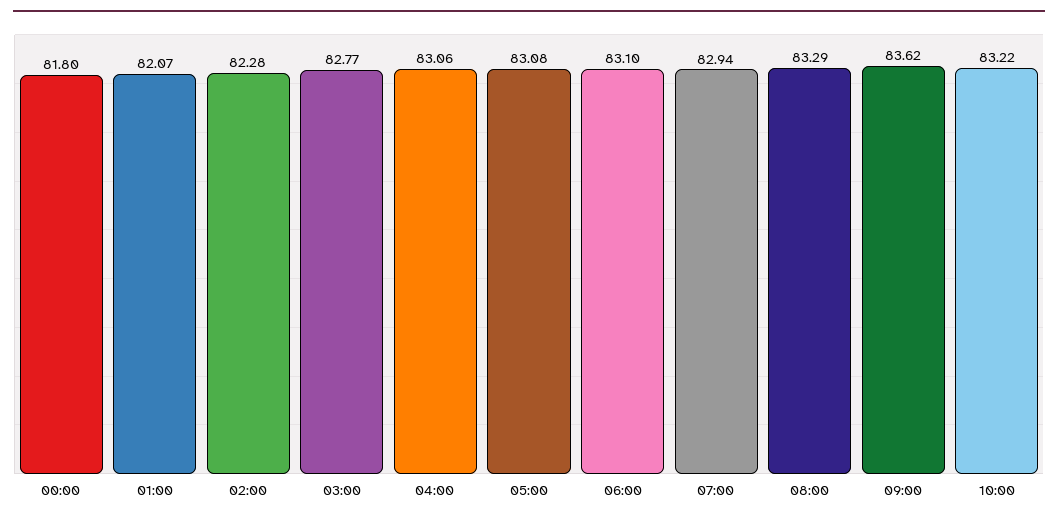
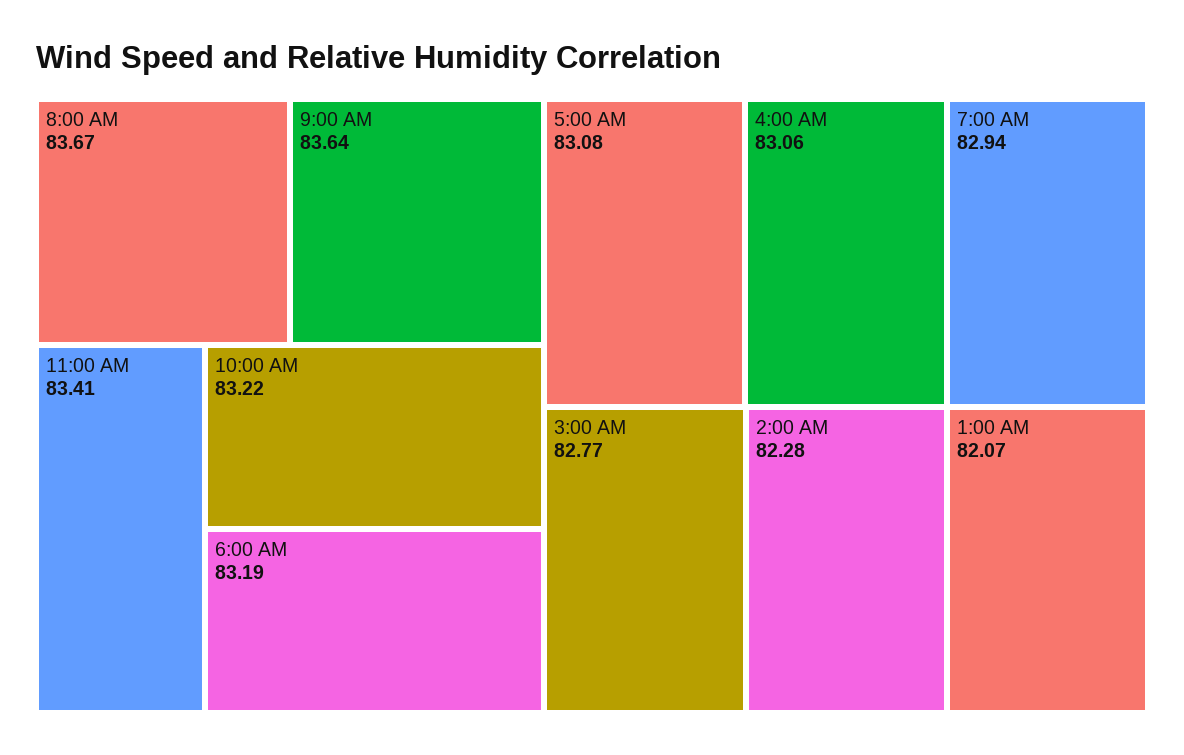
00:00: 81.8 -> none
06:00: 83.1 -> 83.19
08:00: 83.29 -> 83.67
09:00: 83.62 -> 83.64
11:00 AM: none -> 83.41

